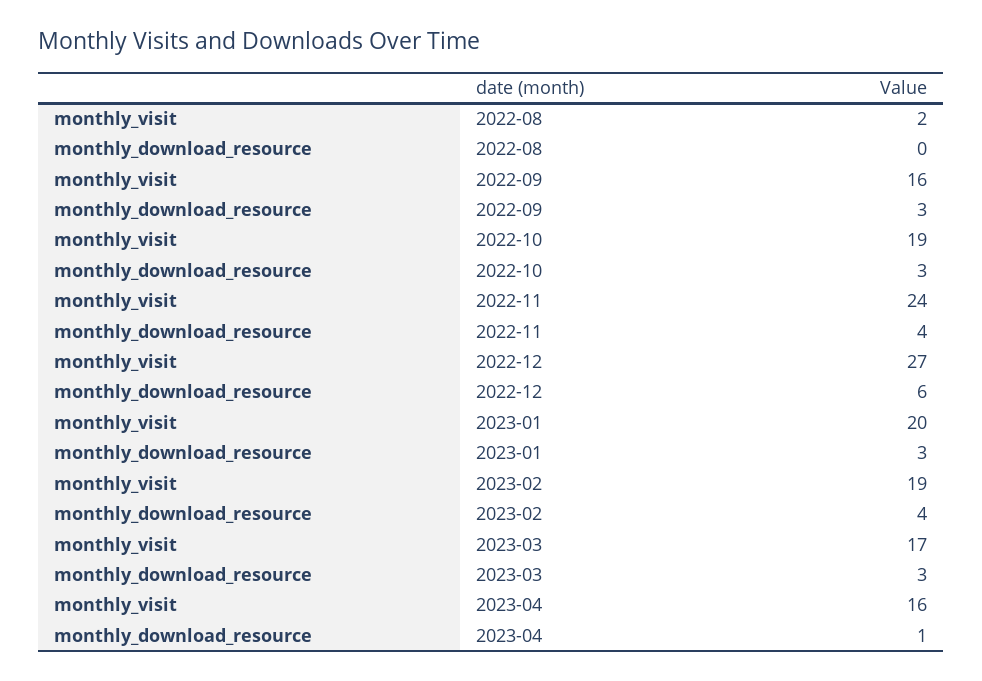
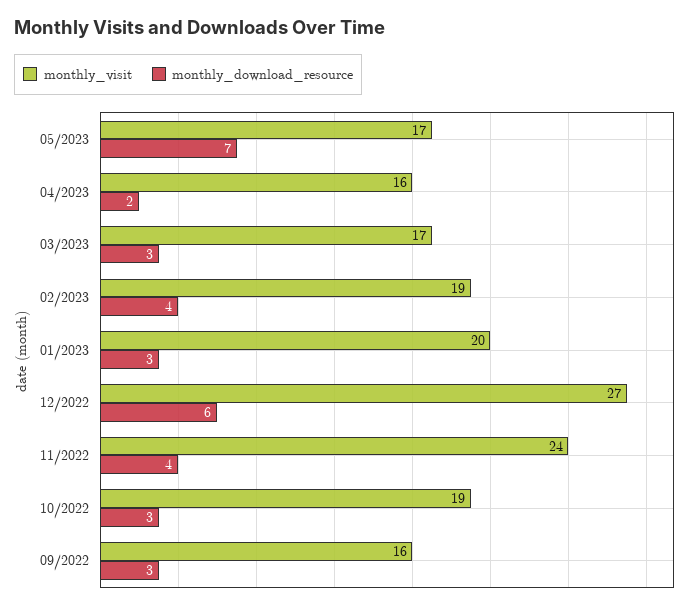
monthly_visit, 2022-08: 2 -> none
monthly_download_resource, 2022-08: 0 -> none
monthly_download_resource, 2023-04: 1 -> 2
monthly_visit, 05/2023: none -> 17
monthly_download_resource, 05/2023: none -> 7

